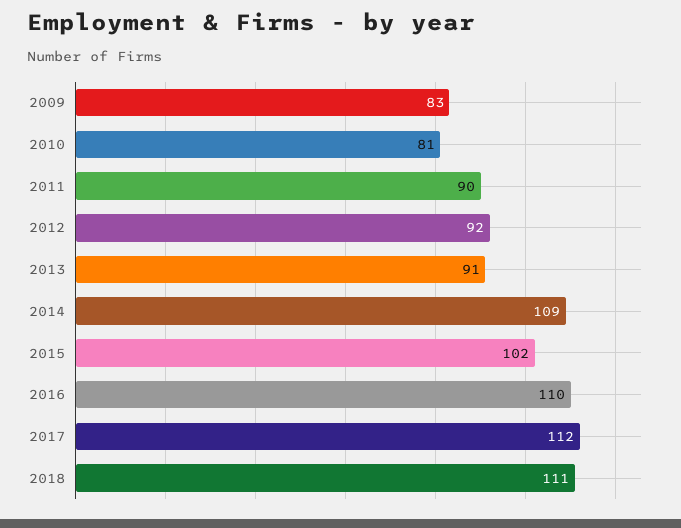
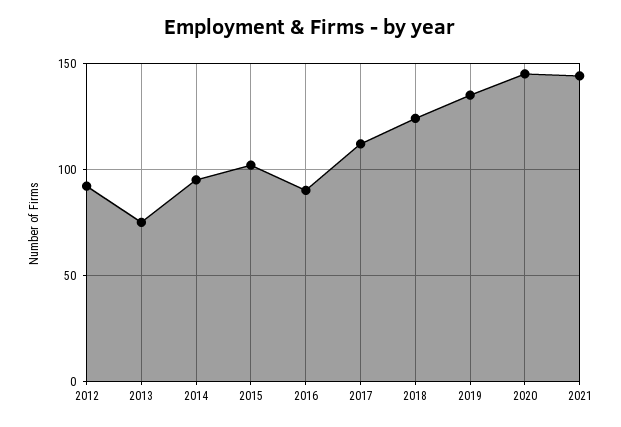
2009: 83 -> none
2010: 81 -> none
2011: 90 -> none
2013: 91 -> 75
2014: 109 -> 95
2016: 110 -> 90
2018: 111 -> 125
2019: none -> 135
2020: none -> 145
2021: none -> 145

